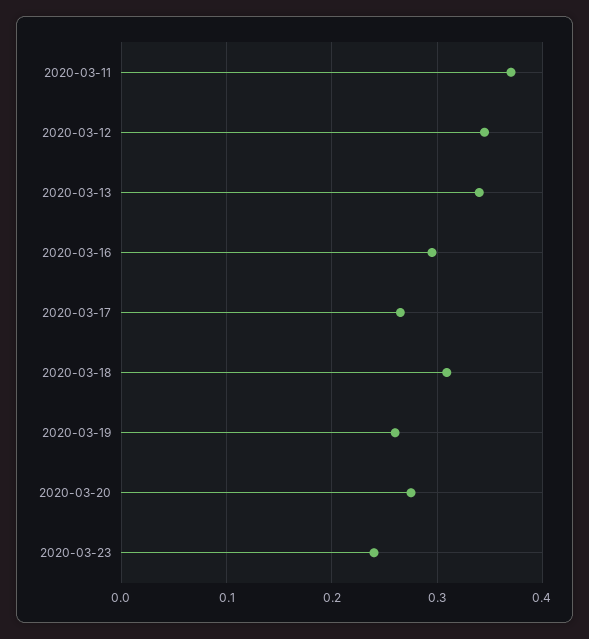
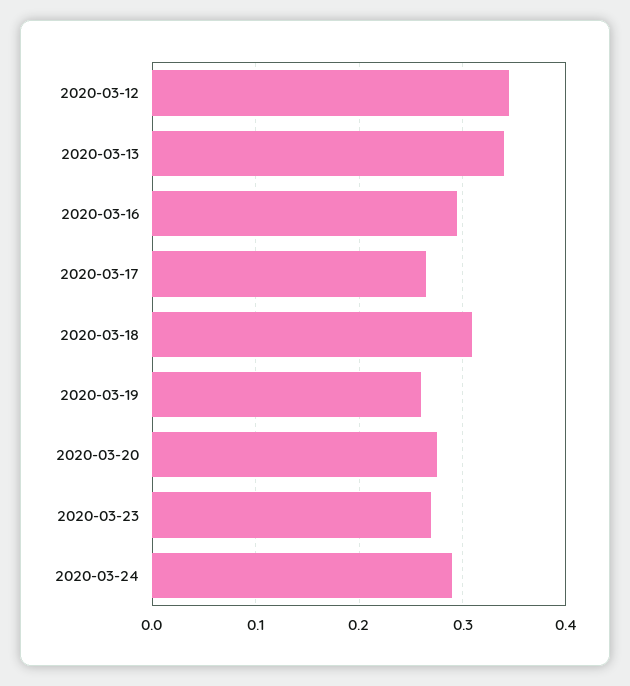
2020-03-11: 0.37 -> none
2020-03-23: 0.24 -> 0.27
2020-03-24: none -> 0.29

